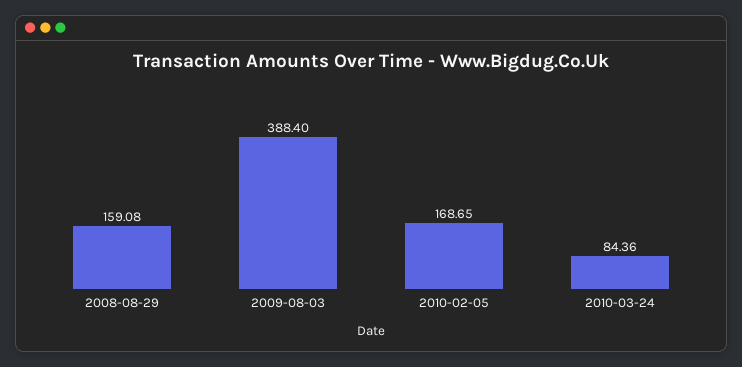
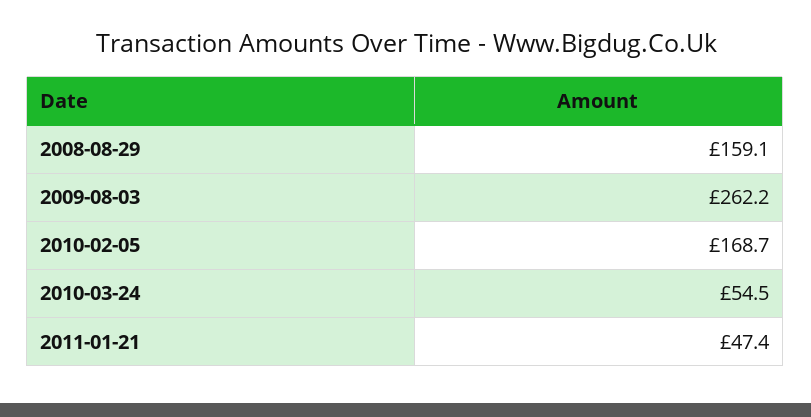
2009-08-03: 388.4 -> 262.2
2010-03-24: 84.36 -> 54.5
2011-01-21: none -> 47.4

